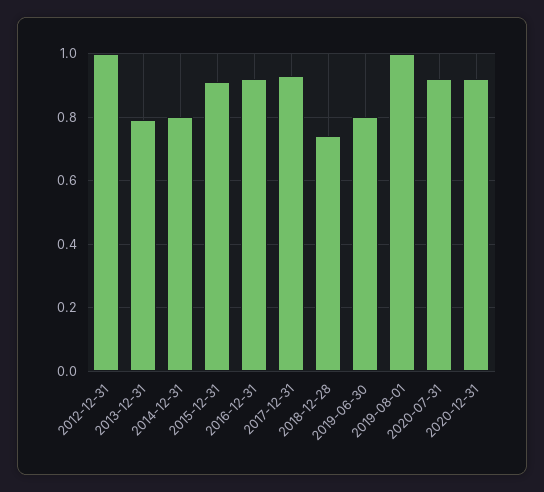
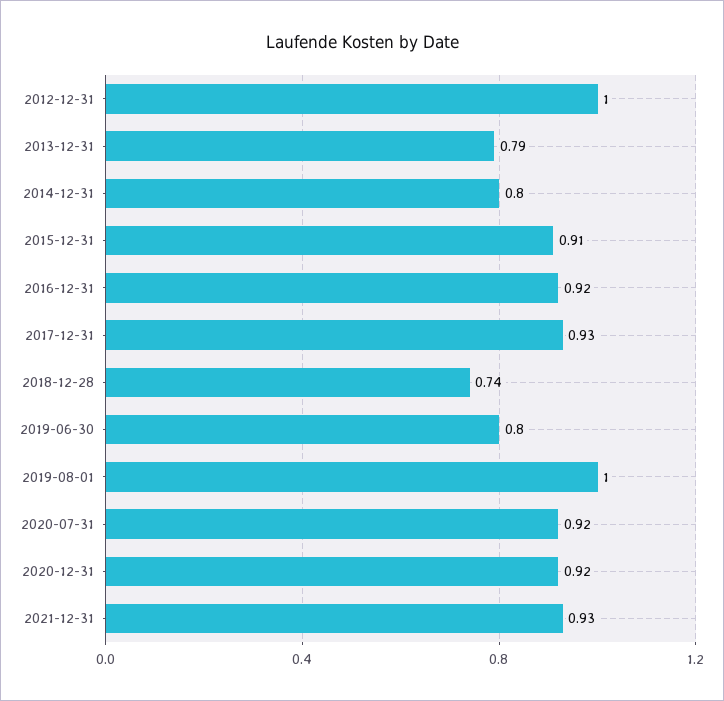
2021-12-31: none -> 0.93

